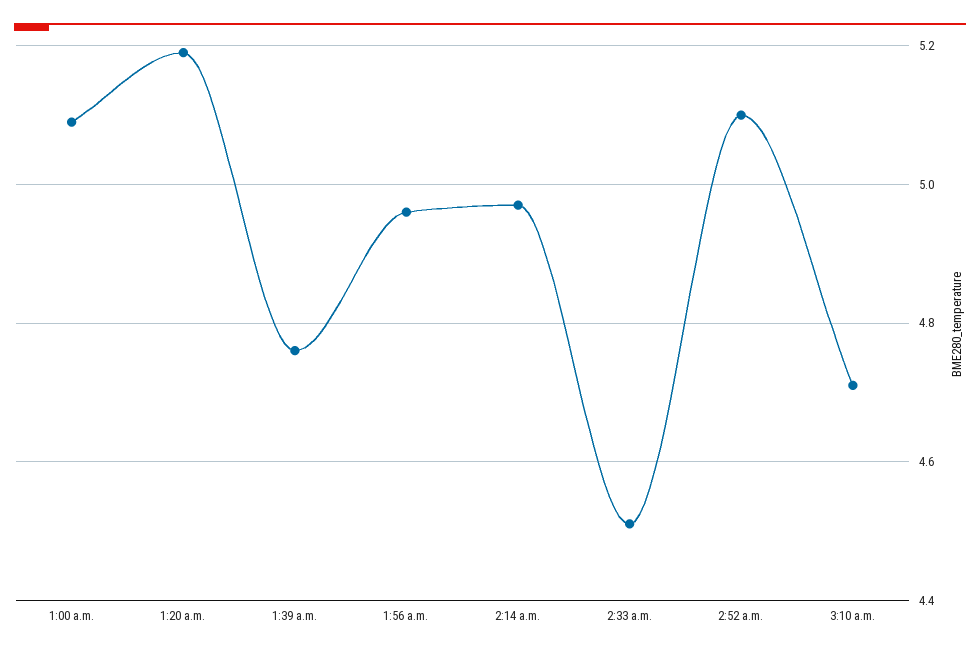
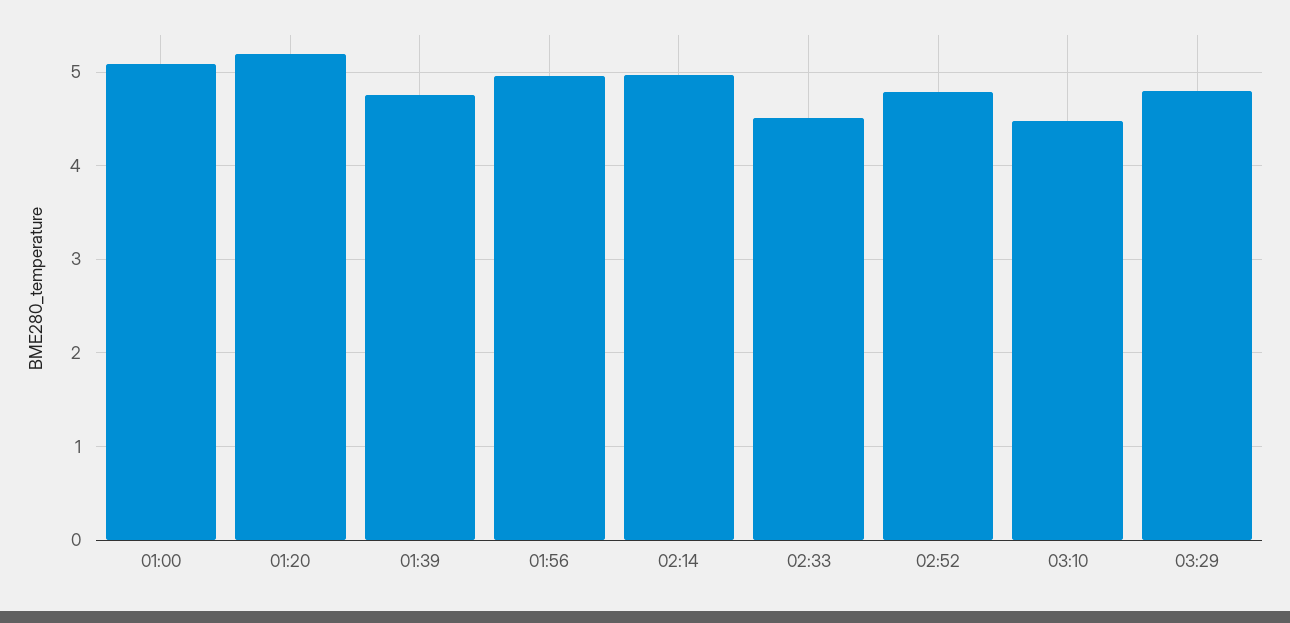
2:52 a.m.: 5.1 -> 4.8
3:10 a.m.: 4.7 -> 4.5
03:29: none -> 4.8

